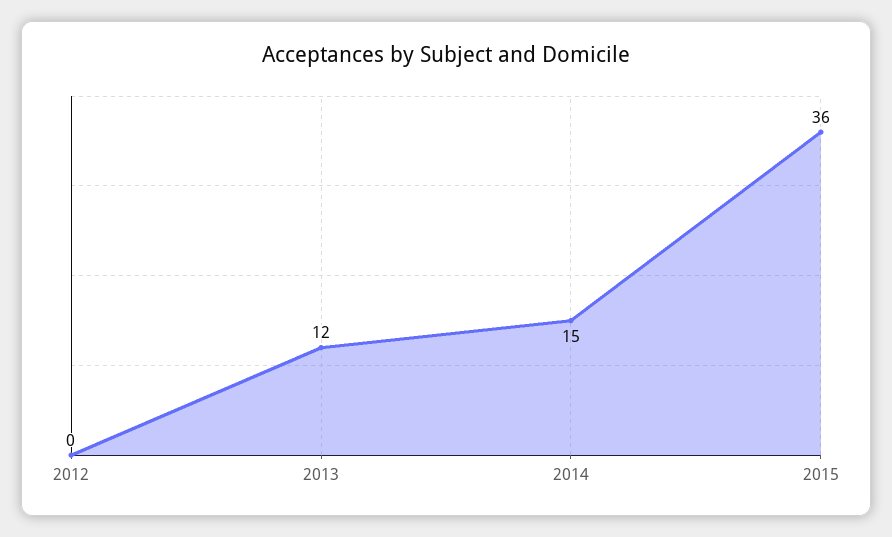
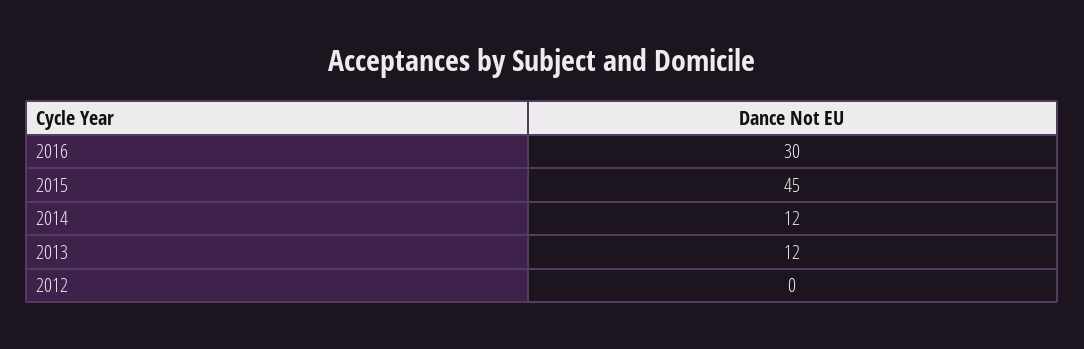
2014: 15 -> 12
2015: 36 -> 45
2016: none -> 30

